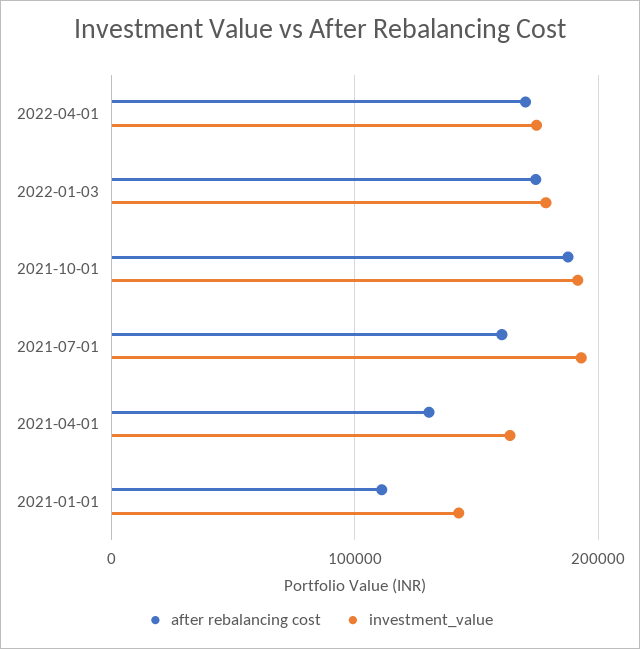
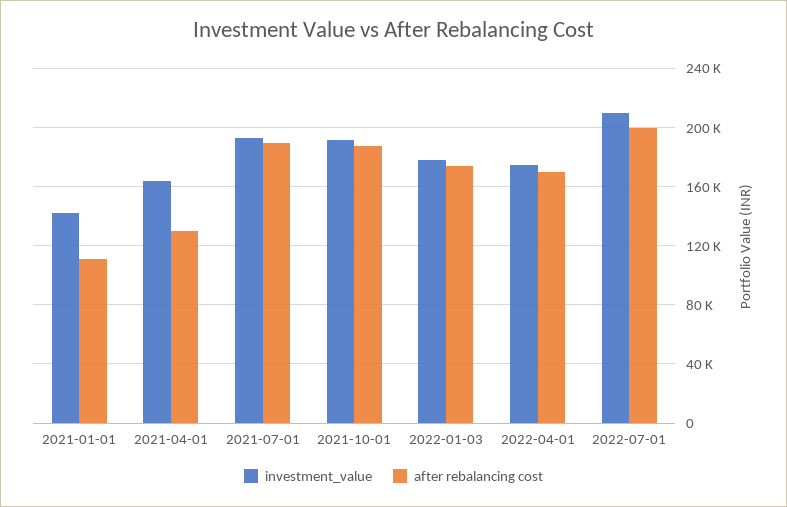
after rebalancing cost, 2021-07-01: 160000 -> 190000
investment_value, 2022-07-01: none -> 210000
after rebalancing cost, 2022-07-01: none -> 200000

